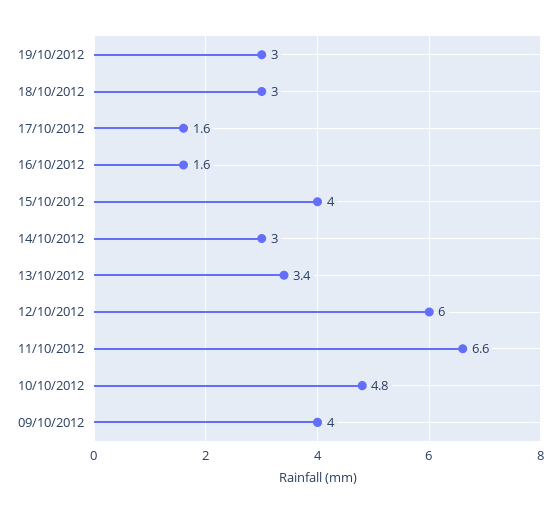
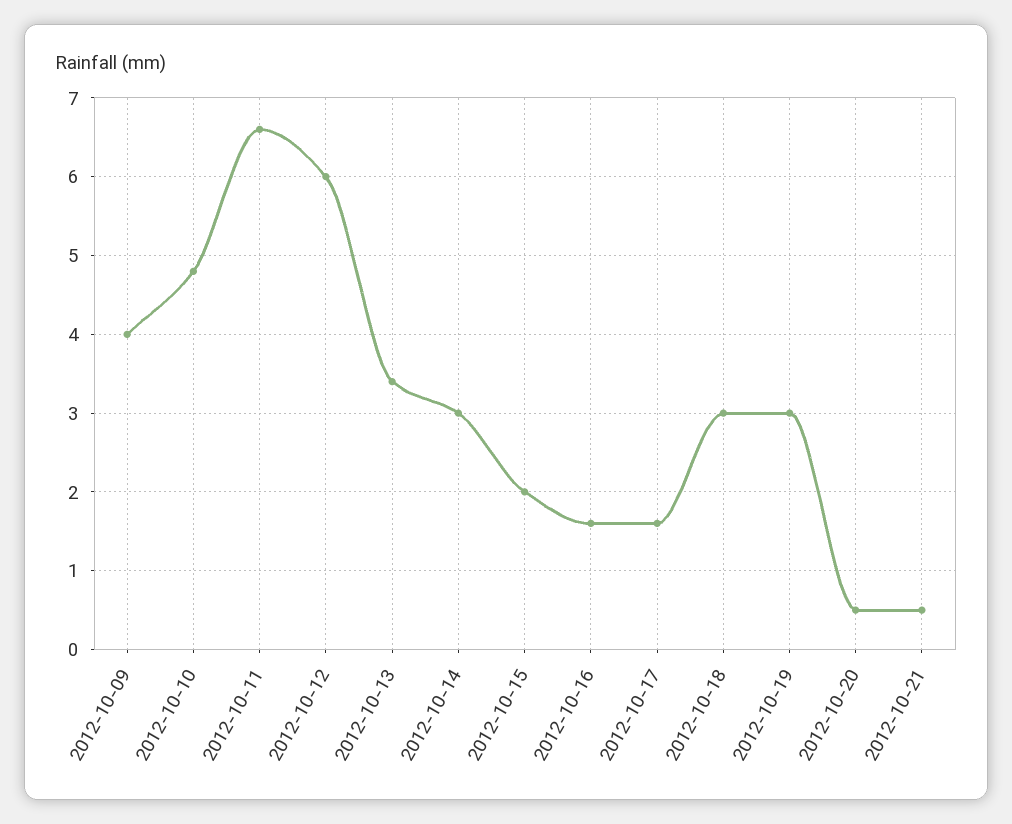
15/10/2012: 4 -> 2
2012-10-20: none -> 0.5
2012-10-21: none -> 0.5

